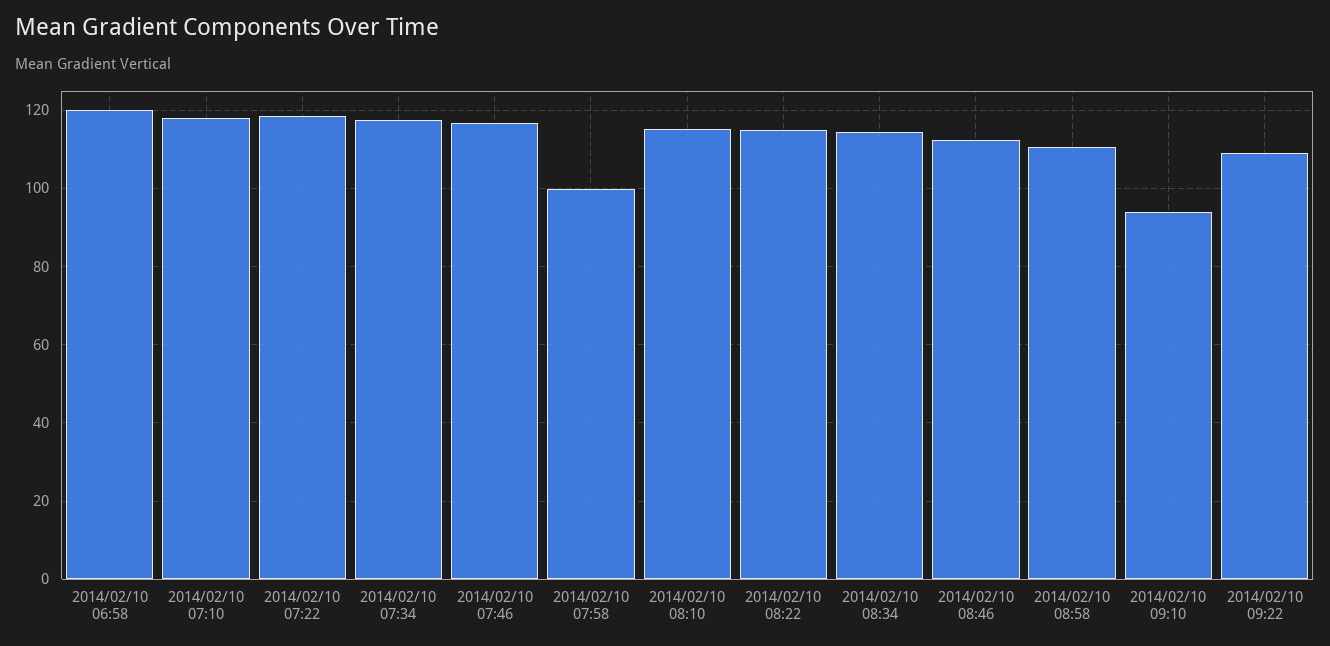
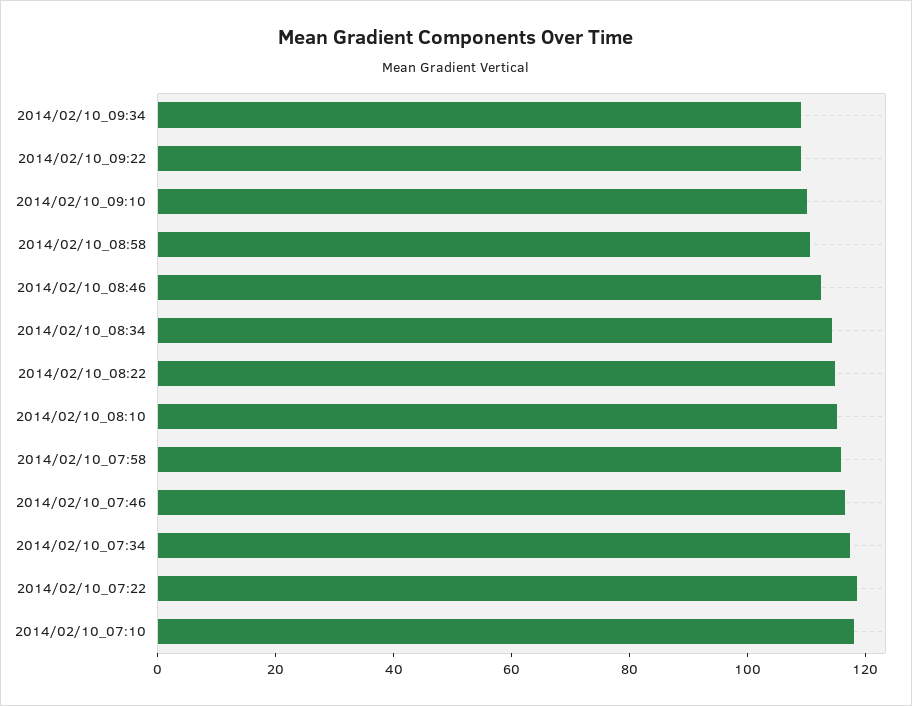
2014/02/10 06:58: 120 -> none
2014/02/10 07:58: 100 -> 115
2014/02/10 09:10: 94 -> 110
2014/02/10_09:34: none -> 110

